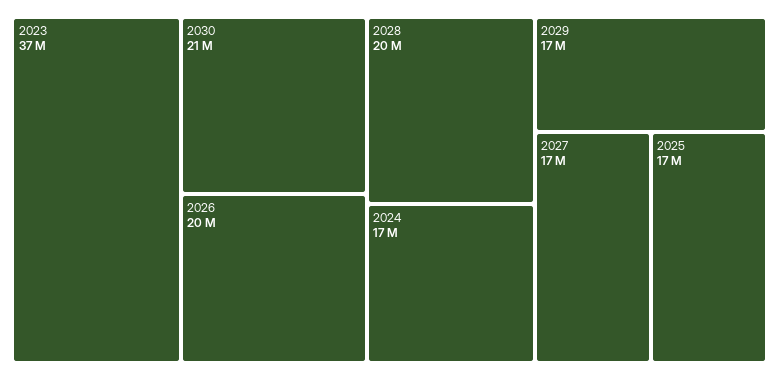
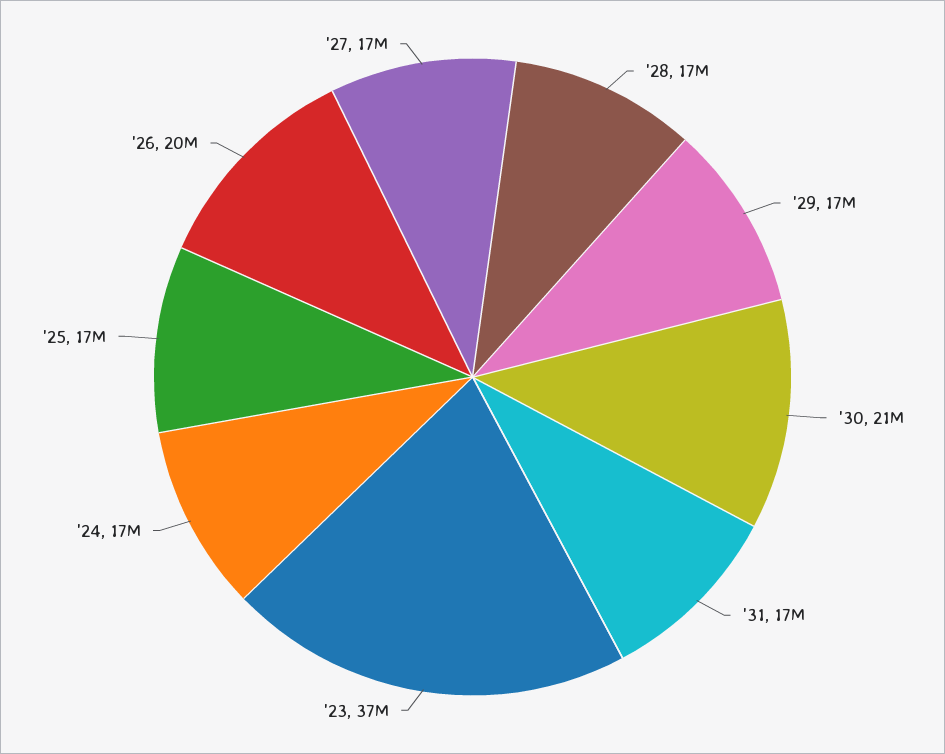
2028: 20000000 -> 17000000
'31: none -> 17000000

